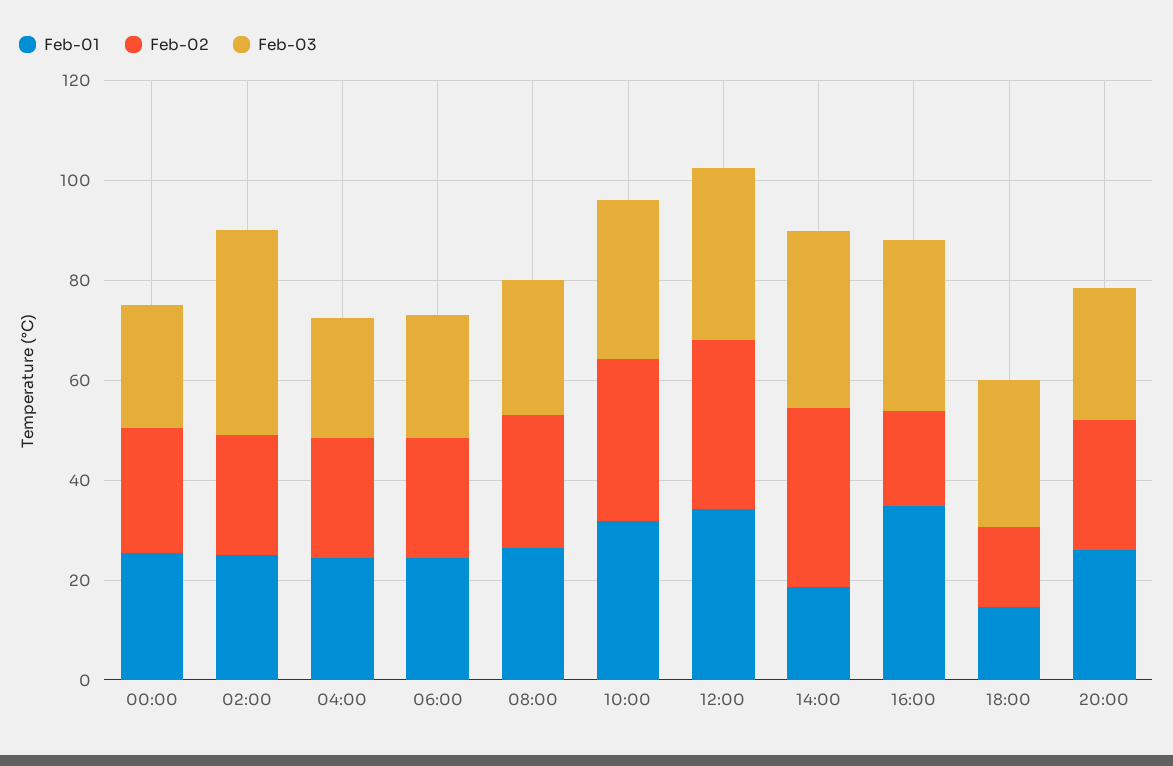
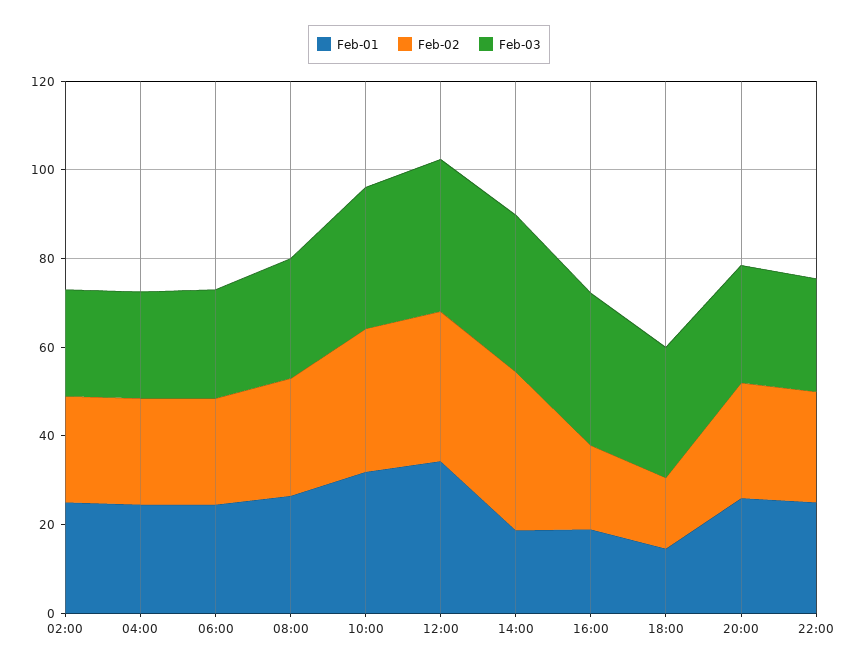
Feb-01, 00:00: 25 -> none
Feb-02, 00:00: 25 -> none
Feb-03, 00:00: 25 -> none
Feb-03, 02:00: 40 -> 25
Feb-01, 16:00: 35 -> 20
Feb-01, 22:00: none -> 25
Feb-02, 22:00: none -> 25
Feb-03, 22:00: none -> 25

